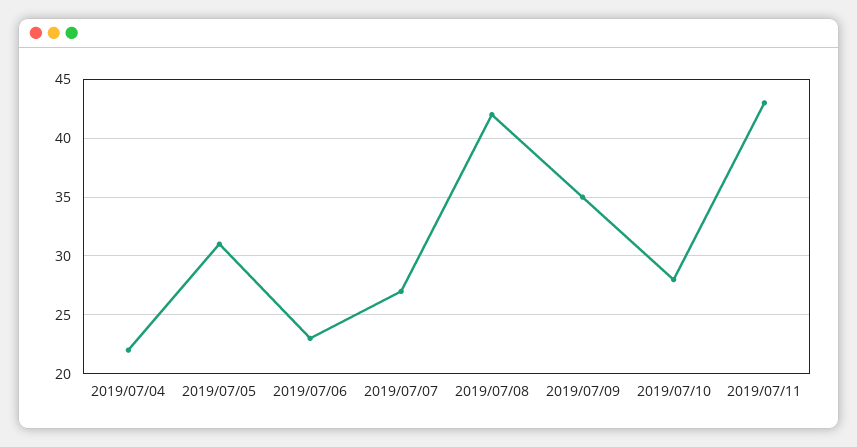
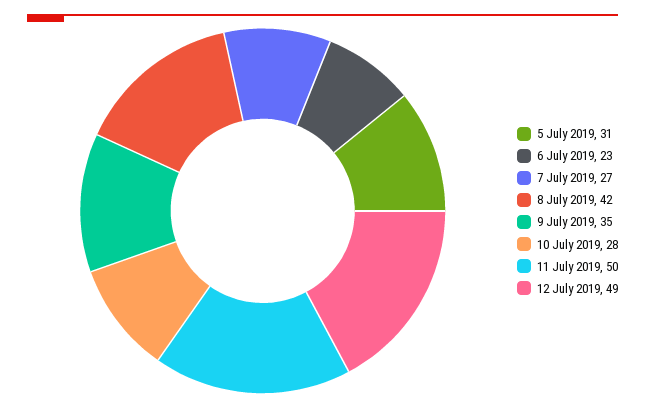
2019/07/04: 22 -> none
2019/07/11: 43 -> 50
12 July 2019: none -> 49

